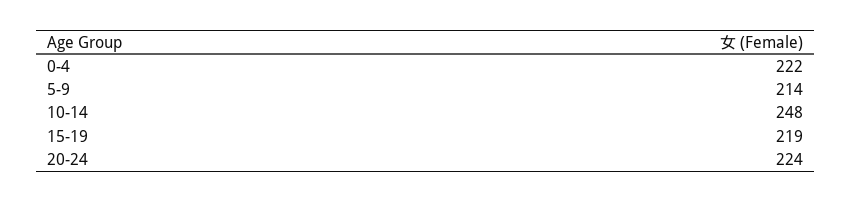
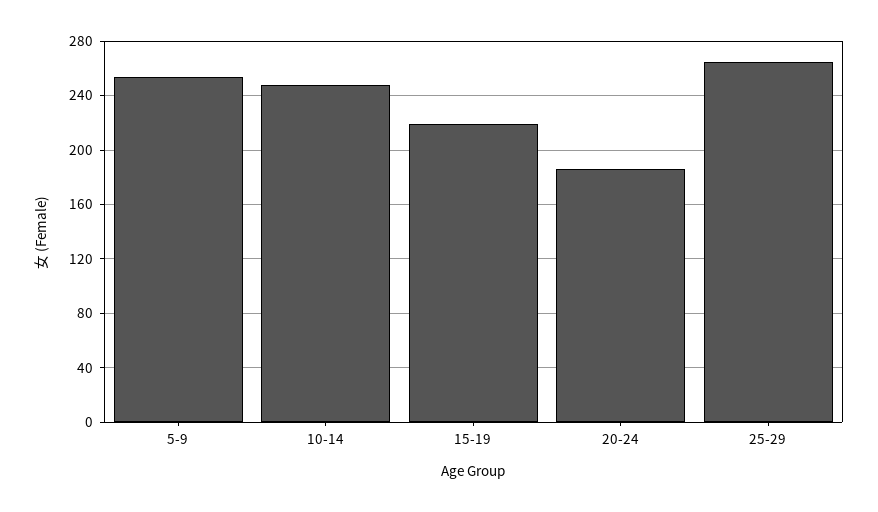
0-4: 222 -> none
5-9: 214 -> 255
20-24: 224 -> 185
25-29: none -> 265

